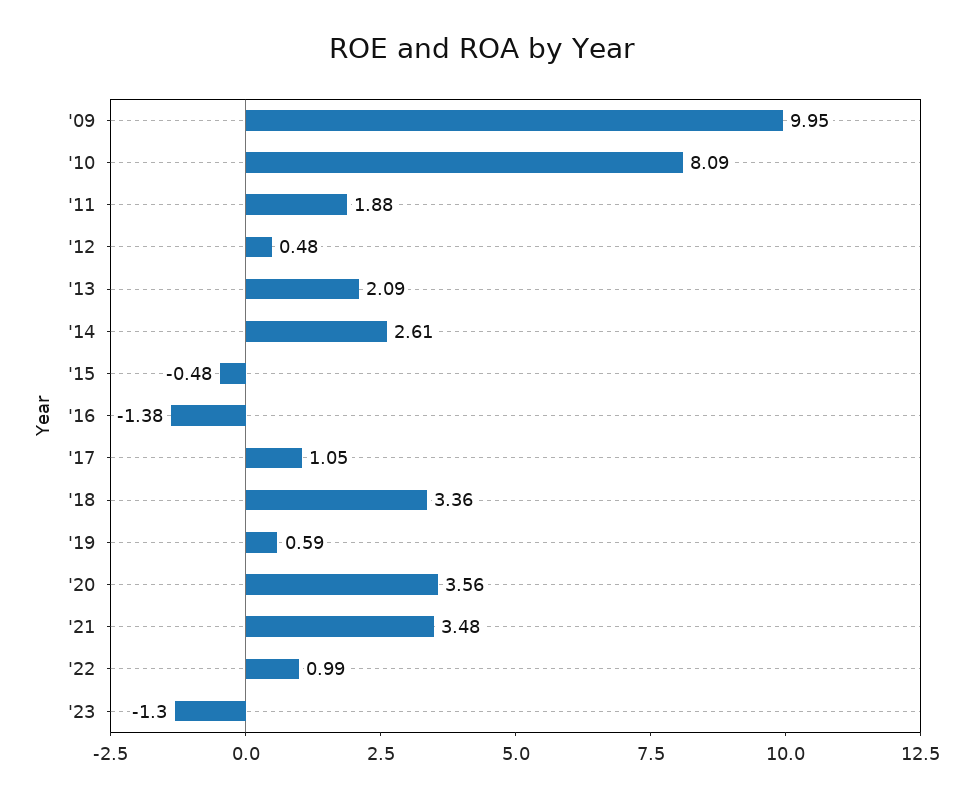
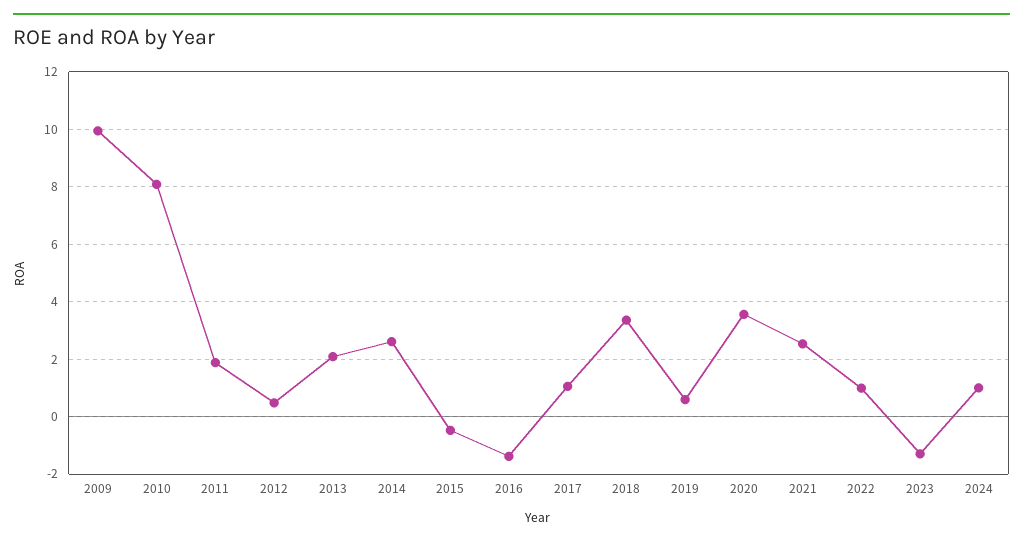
'21: 3.48 -> 2.5
2024: none -> 1

